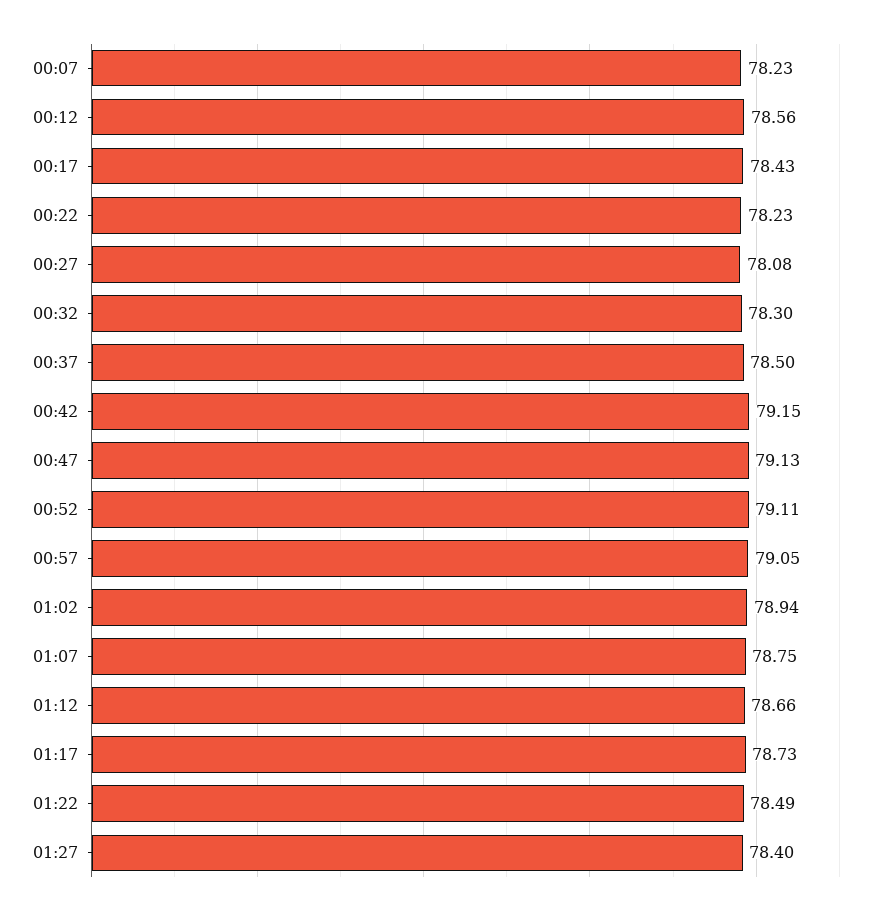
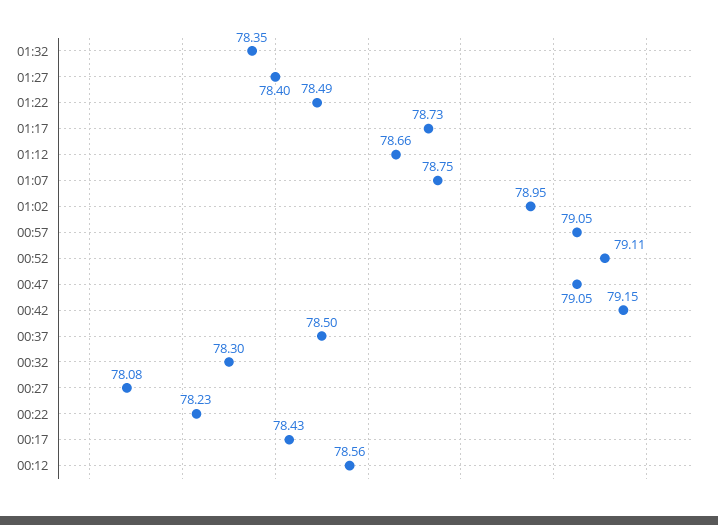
00:07: 78.23 -> none
00:47: 79.13 -> 79.05
01:02: 78.94 -> 78.95
01:32: none -> 78.35

